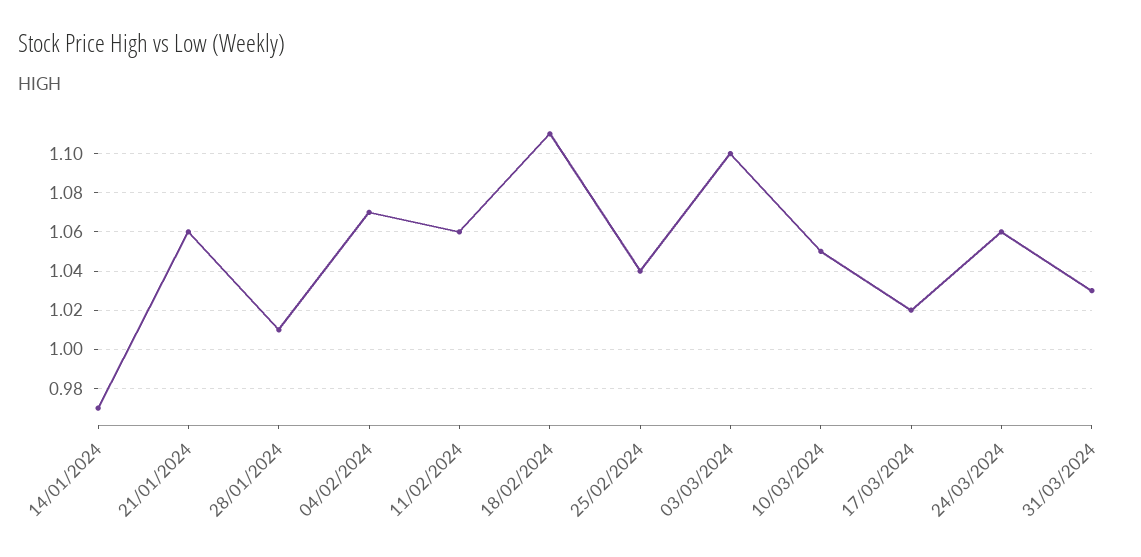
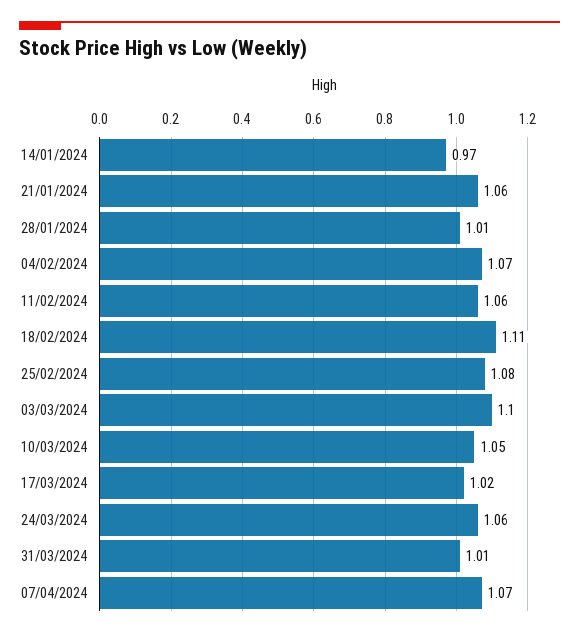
25/02/2024: 1.04 -> 1.08
31/03/2024: 1.03 -> 1.01
07/04/2024: none -> 1.07

